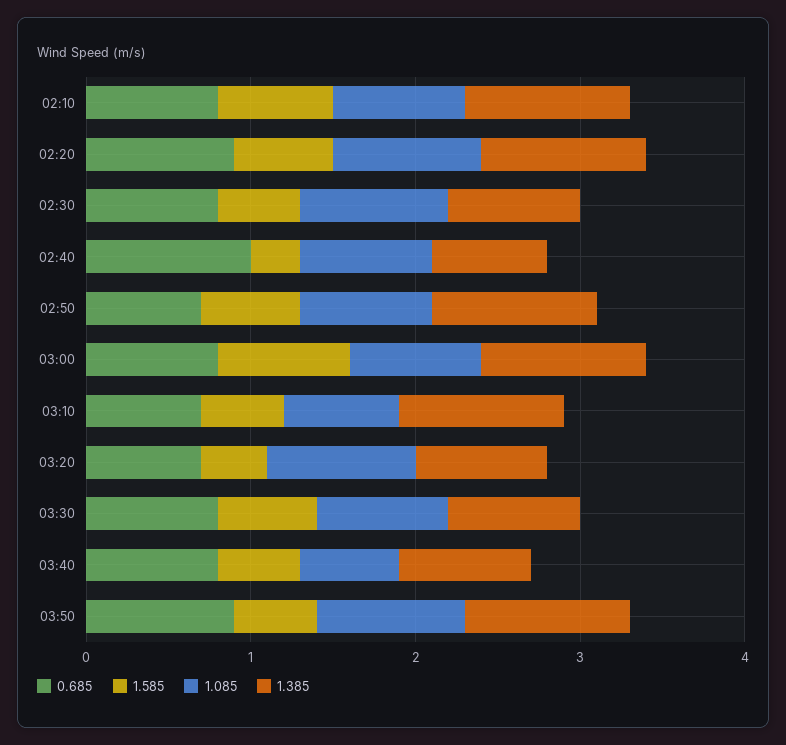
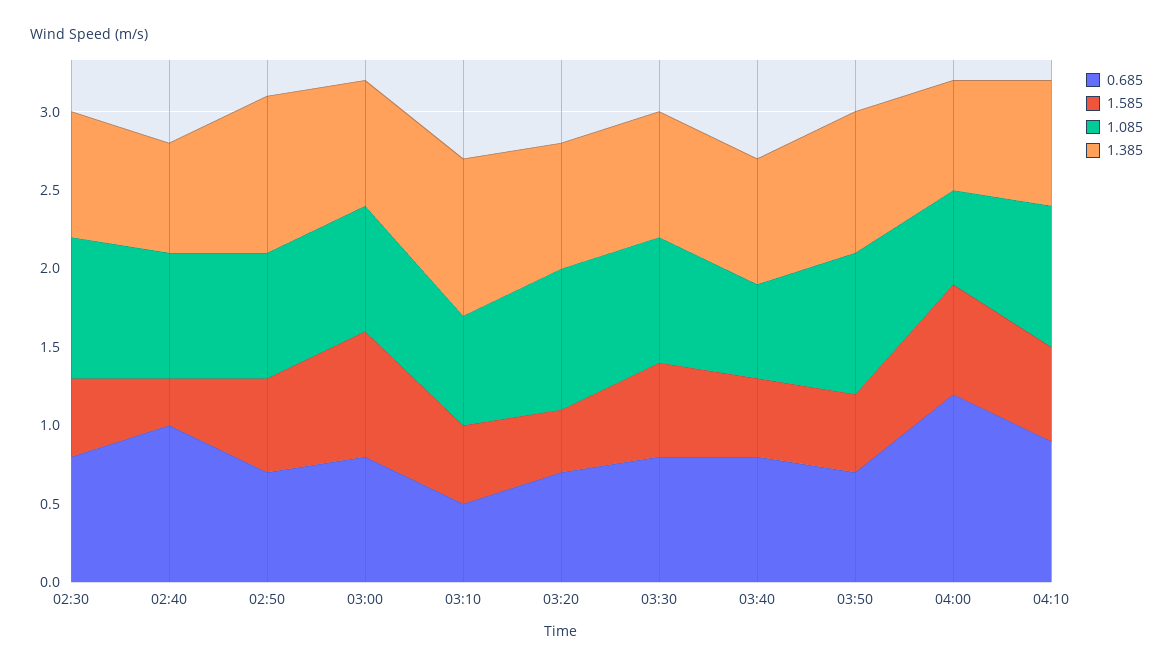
0.685, 02:10: 0.8 -> none
1.585, 02:10: 0.7 -> none
1.085, 02:10: 0.8 -> none
1.385, 02:10: 1 -> none
0.685, 02:20: 0.9 -> none
1.585, 02:20: 0.6 -> none
1.085, 02:20: 0.9 -> none
1.385, 02:20: 1 -> none
1.385, 03:00: 1 -> 0.8
0.685, 03:10: 0.7 -> 0.5
0.685, 03:50: 0.9 -> 0.7
1.385, 03:50: 1 -> 0.9
0.685, 04:00: none -> 1.2
1.585, 04:00: none -> 0.7
1.085, 04:00: none -> 0.6
1.385, 04:00: none -> 0.7
0.685, 04:10: none -> 0.9
1.585, 04:10: none -> 0.6
1.085, 04:10: none -> 0.9
1.385, 04:10: none -> 0.8

